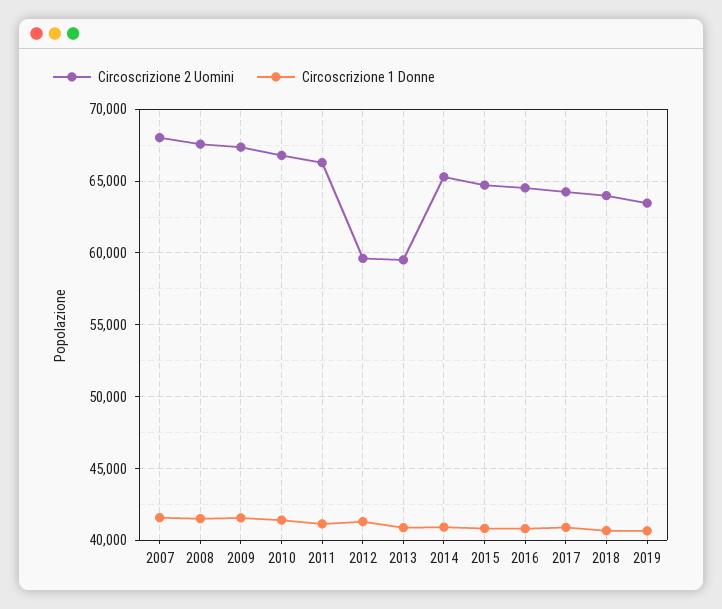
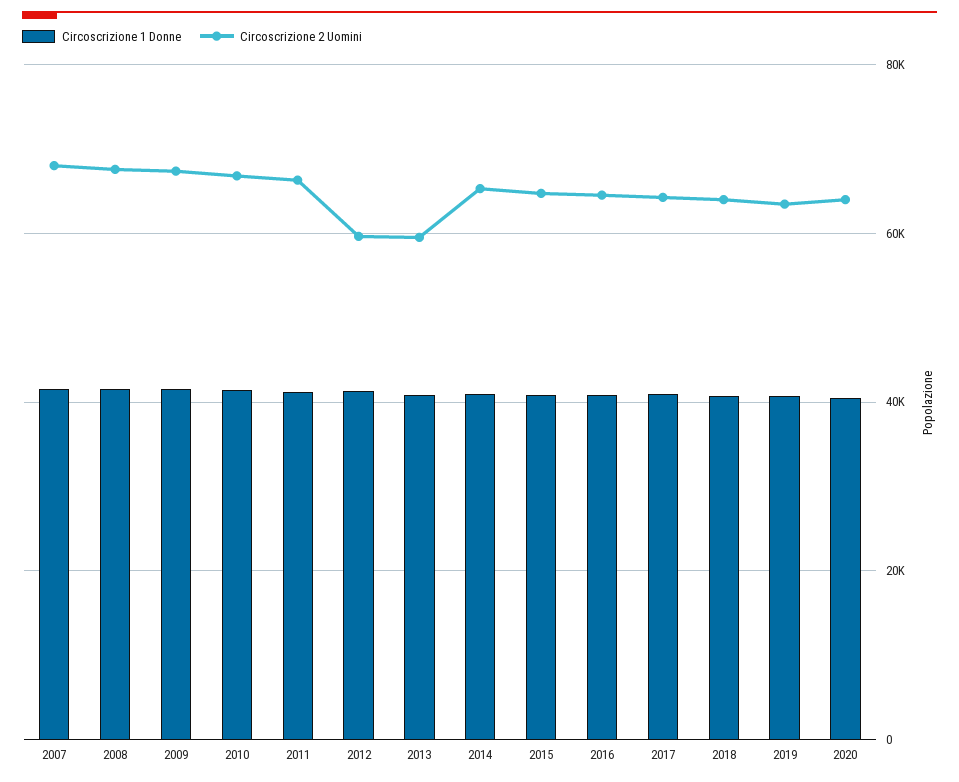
Circoscrizione 1 Donne, 2020: none -> 40000
Circoscrizione 2 Uomini, 2020: none -> 64000

